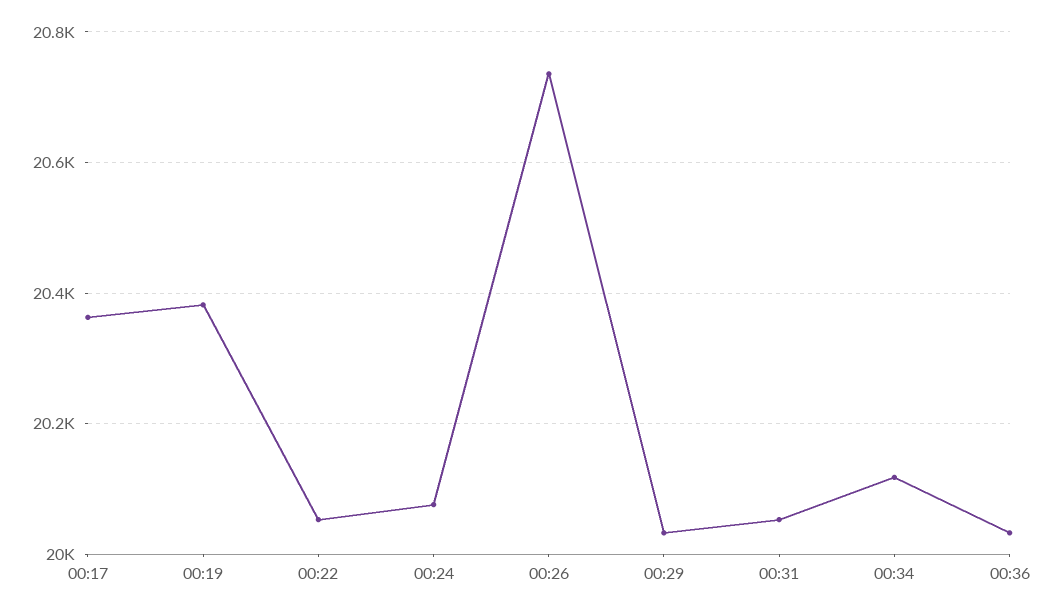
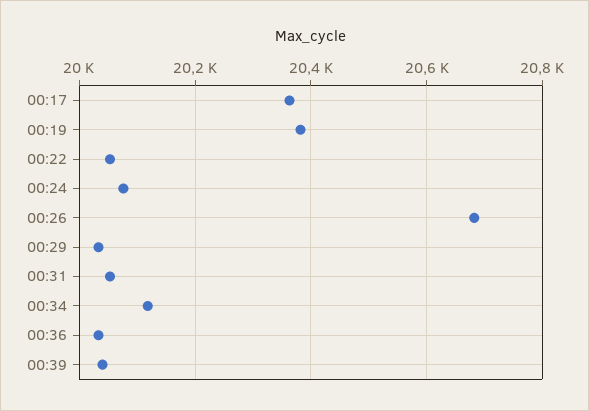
00:26: 20740 -> 20680
00:39: none -> 20040

